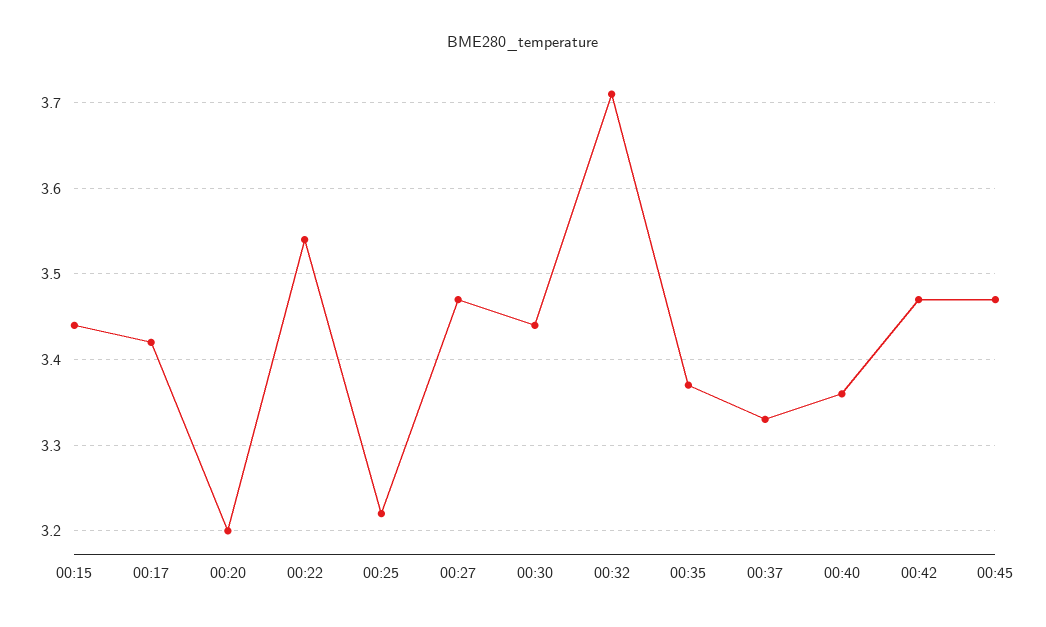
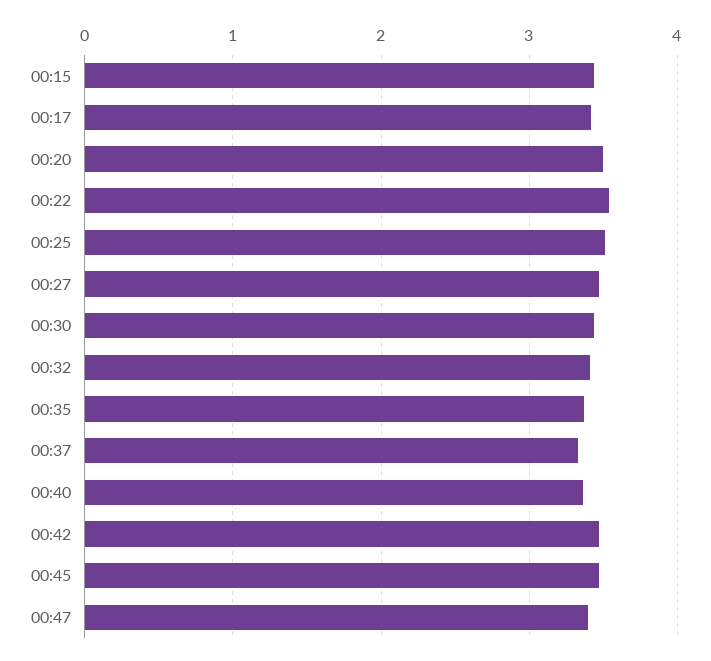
00:20: 3.2 -> 3.5
00:25: 3.22 -> 3.5
00:32: 3.71 -> 3.4
00:47: none -> 3.4

